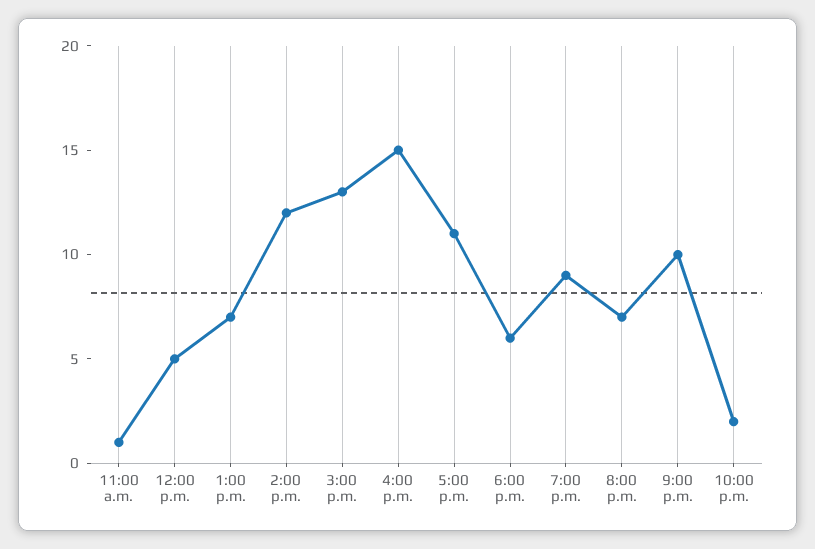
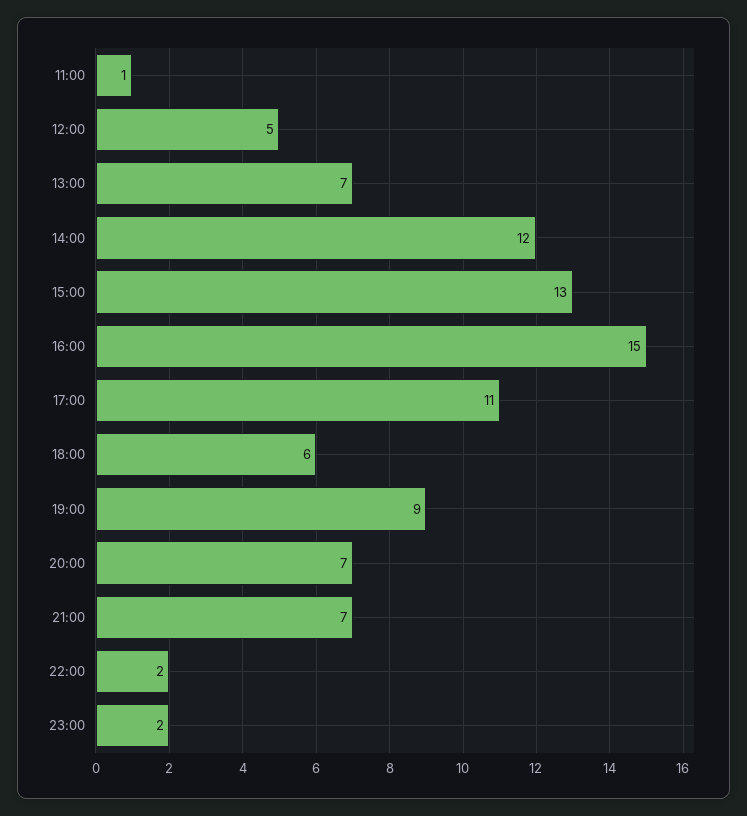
9:00 p.m.: 10 -> 7
23:00: none -> 2

